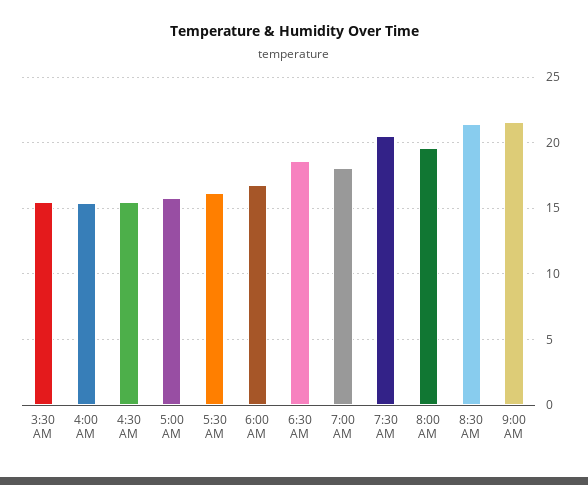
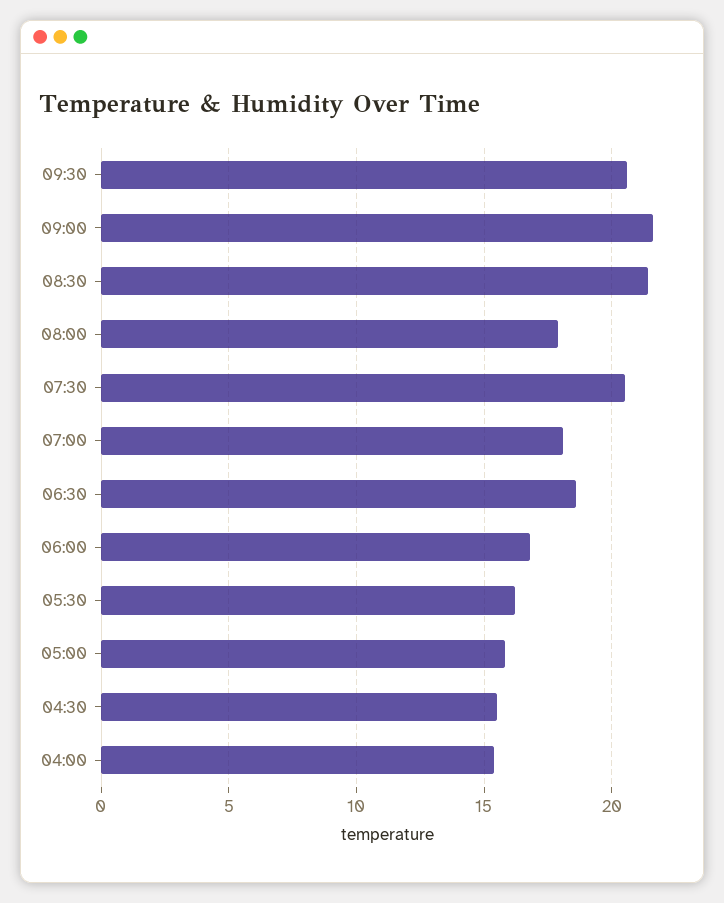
3:30 AM: 15.5 -> none
8:00 AM: 19.5 -> 18
09:30: none -> 20.5

